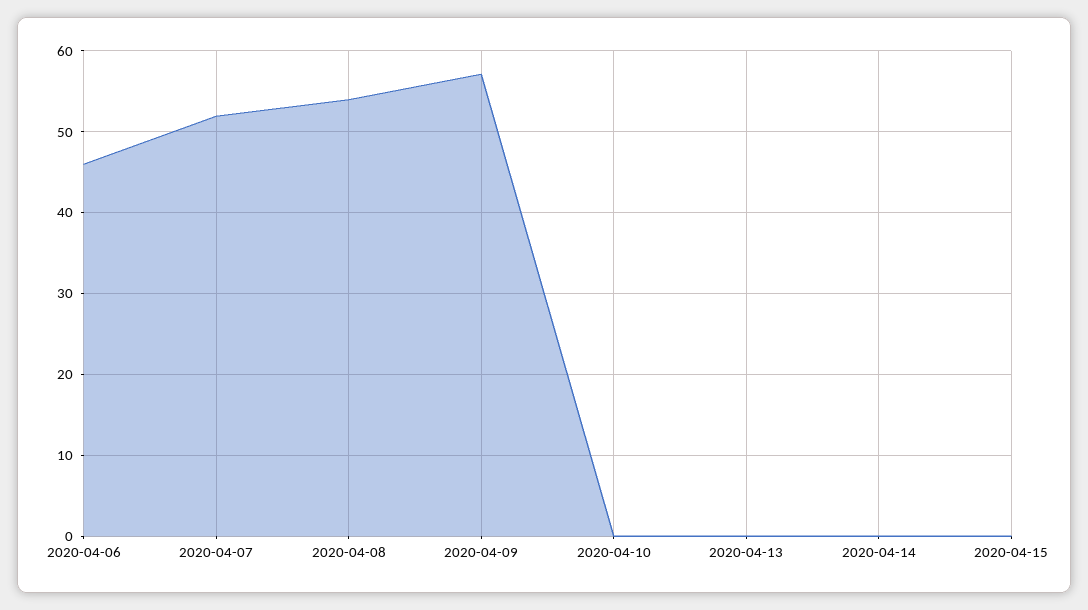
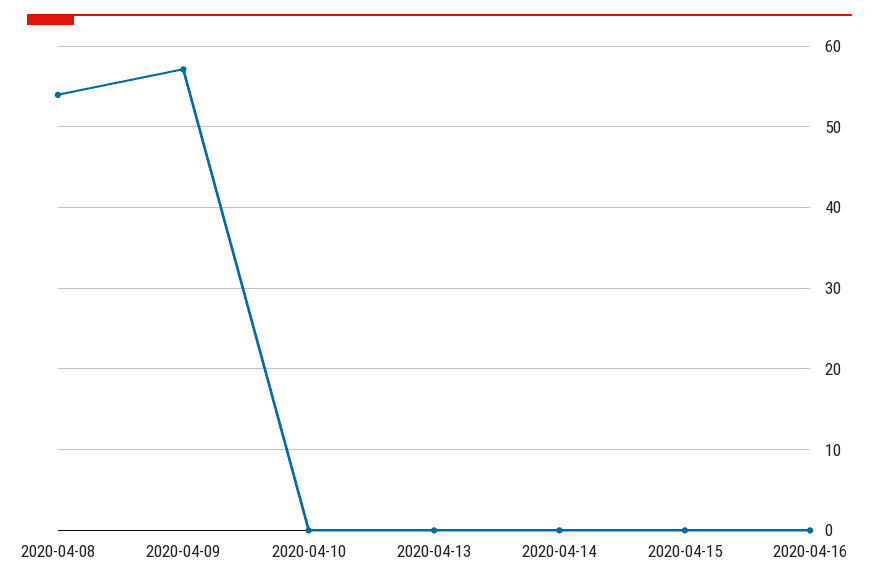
2020-04-06: 46 -> none
2020-04-07: 52 -> none
2020-04-16: none -> 0

